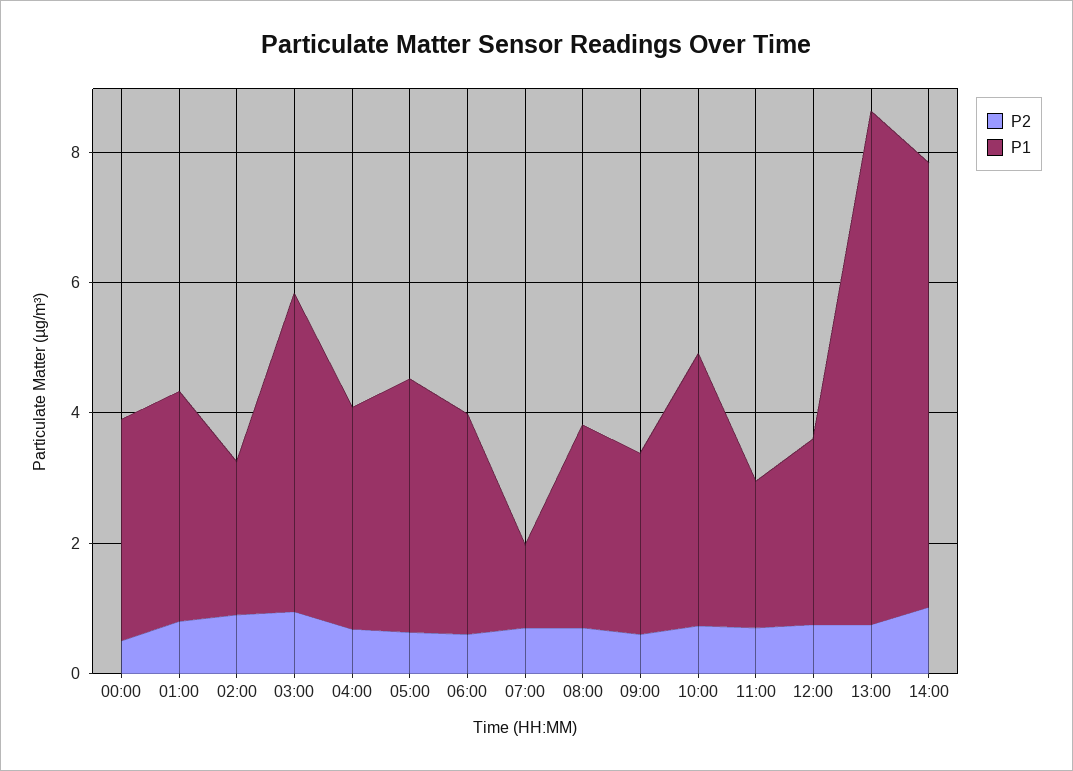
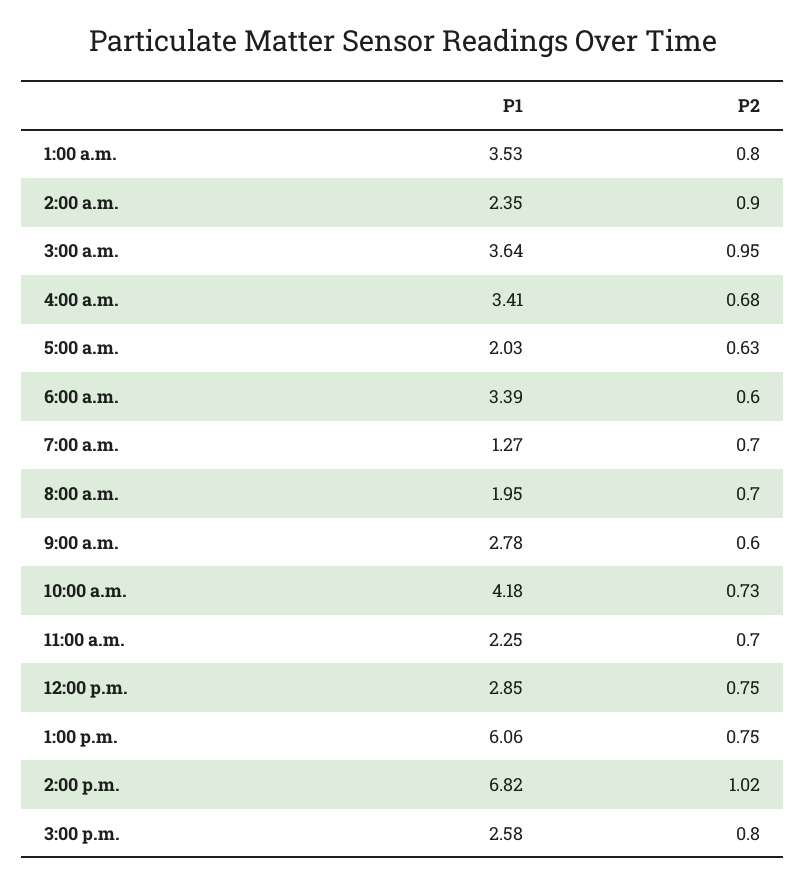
P2, 00:00: 0.5 -> none
P1, 00:00: 3.5 -> none
P1, 03:00: 5 -> 3.64
P1, 05:00: 4 -> 2.03
P1, 08:00: 3 -> 1.95
P1, 13:00: 8 -> 6.06
P1, 3:00 p.m.: none -> 2.58
P2, 3:00 p.m.: none -> 0.8

